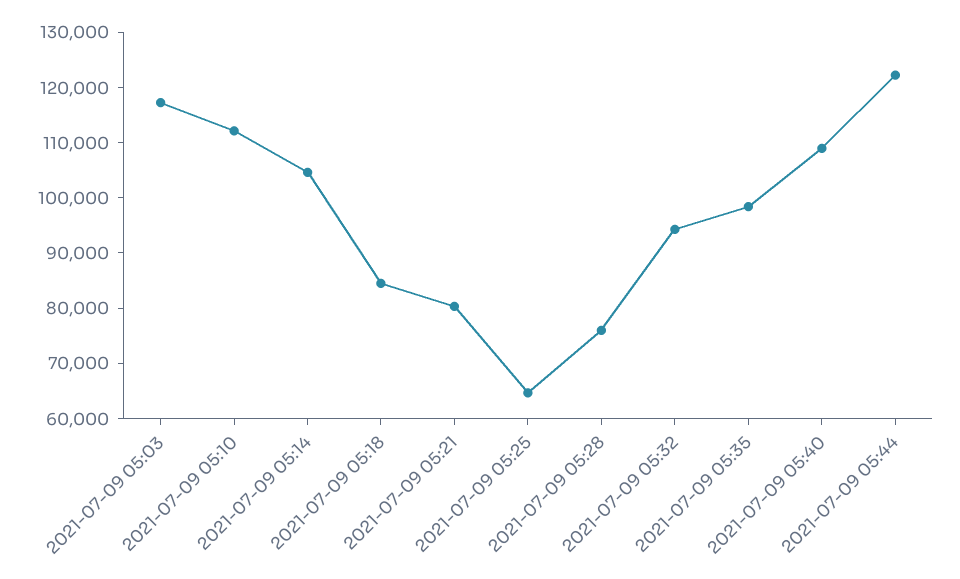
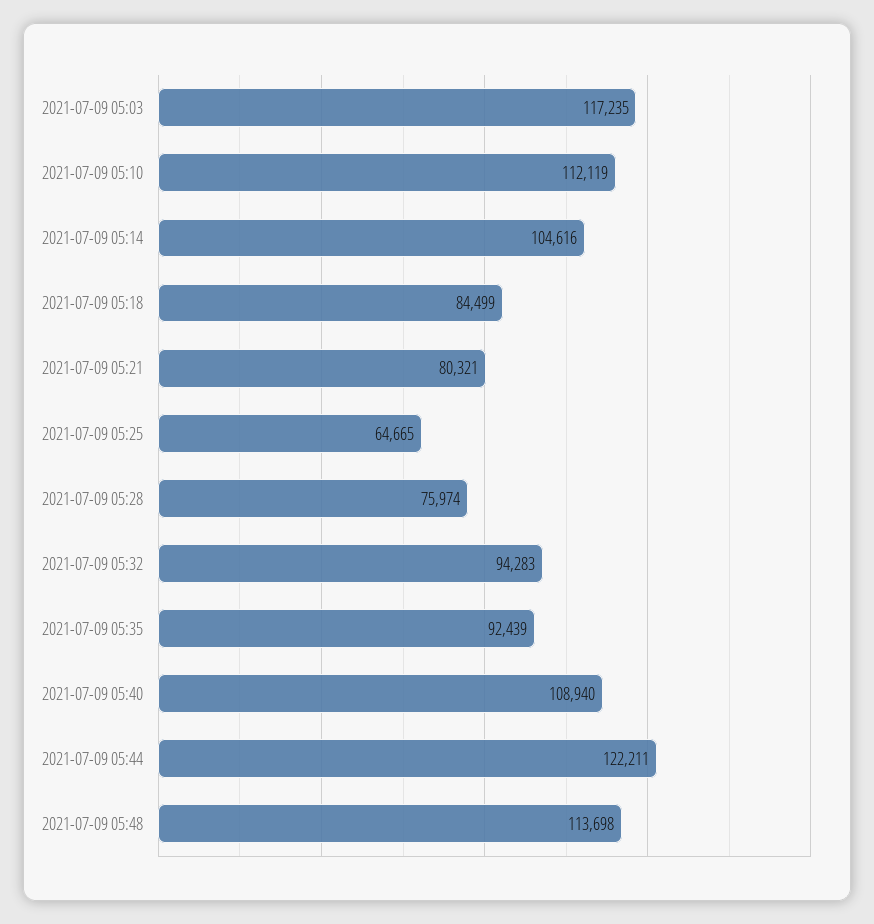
2021-07-09 05:35: 98000 -> 92439
2021-07-09 05:48: none -> 113698

